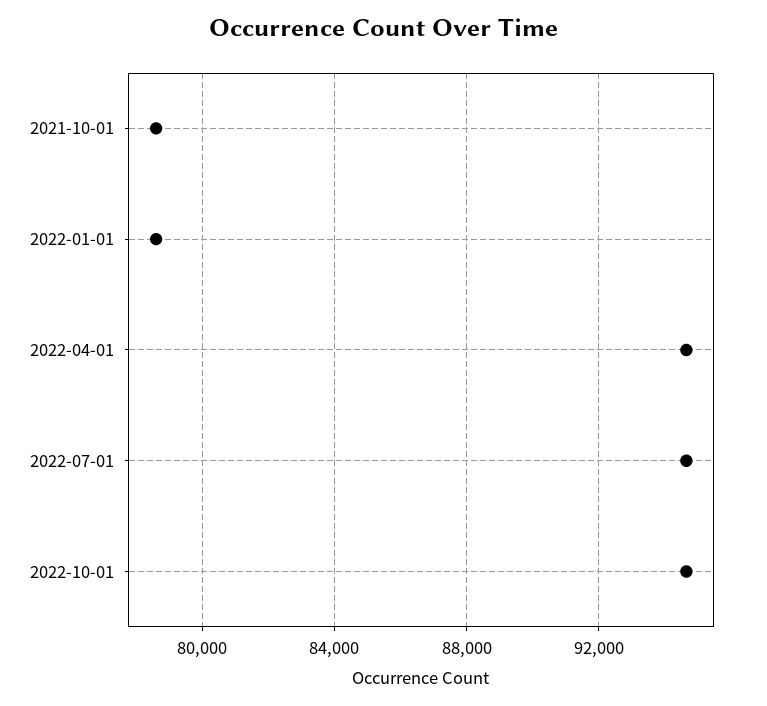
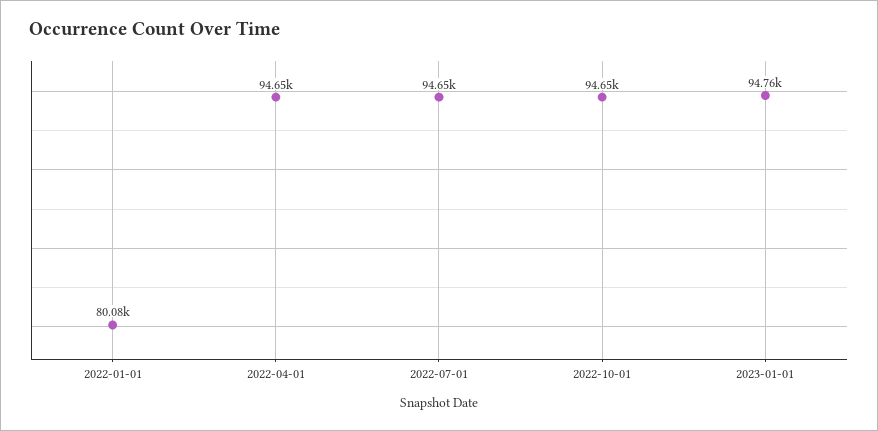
2021-10-01: 78500 -> none
2022-01-01: 78500 -> 80080
2023-01-01: none -> 94760

